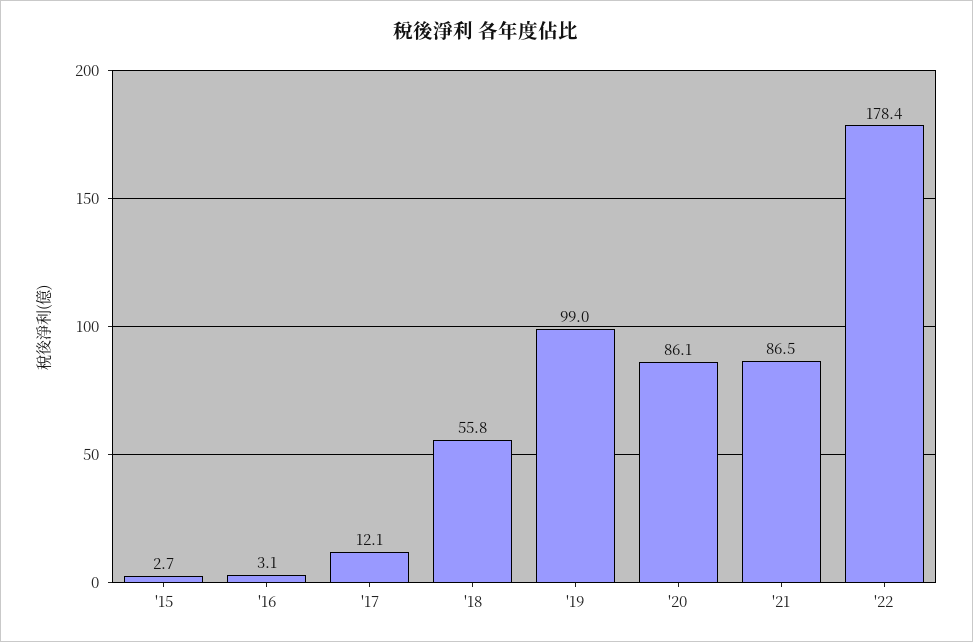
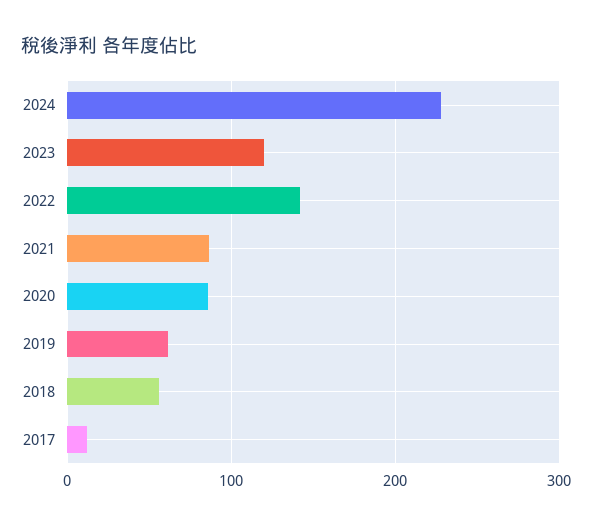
'15: 2.7 -> none
'16: 3.1 -> none
'19: 99 -> 60
'22: 178.4 -> 140
2024: none -> 230
2023: none -> 120

